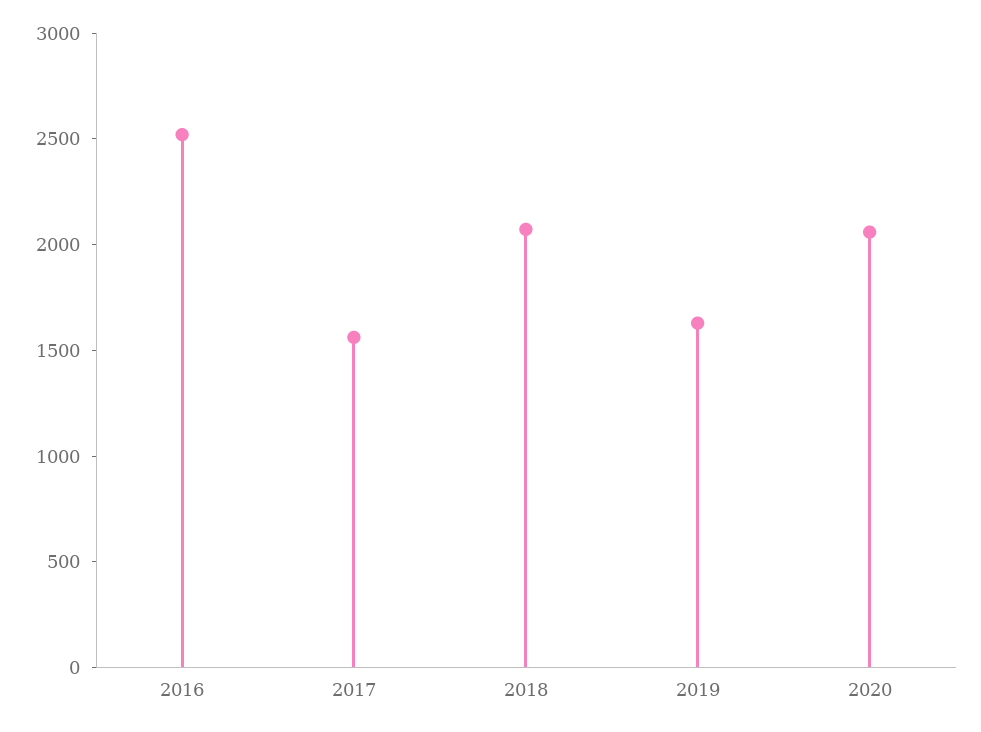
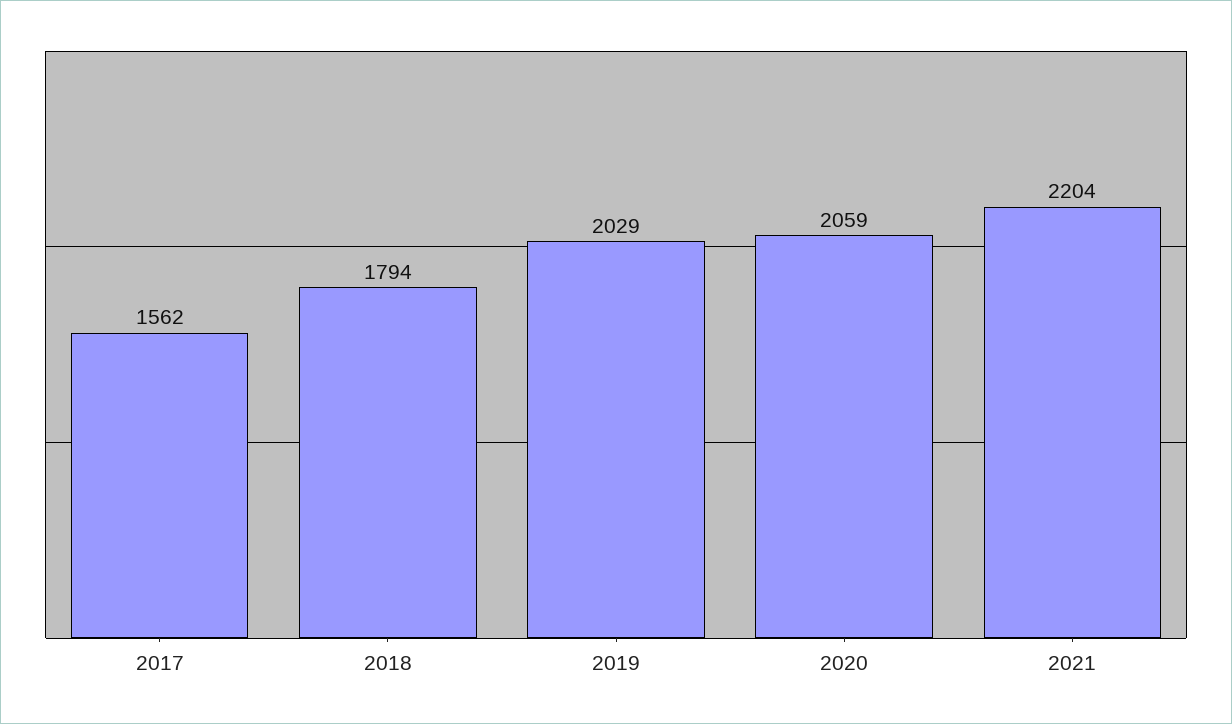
2016: 2500 -> none
2018: 2100 -> 1794
2019: 1600 -> 2029
2021: none -> 2204

